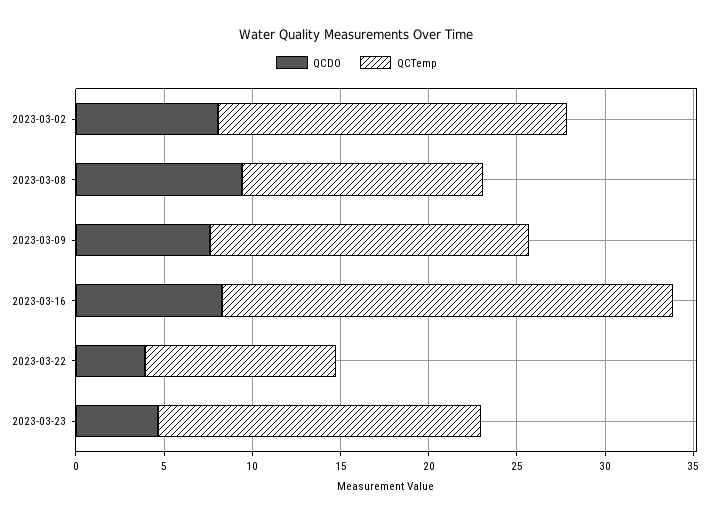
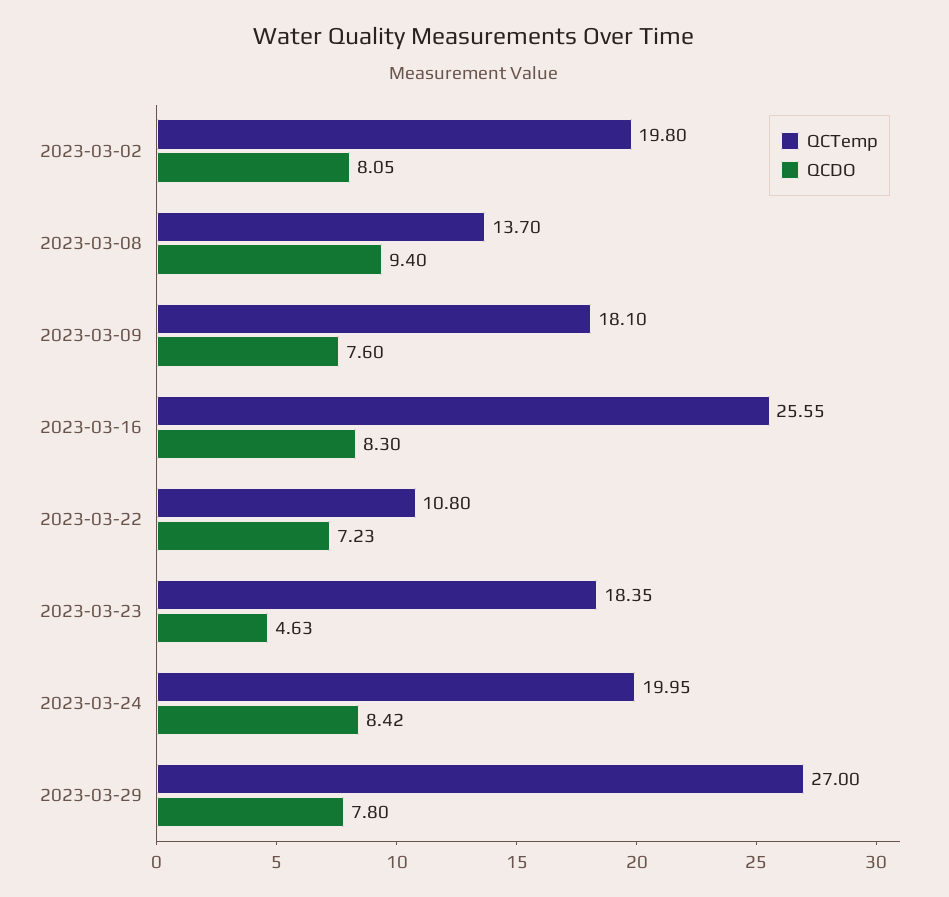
QCDO, 2023-03-22: 4 -> 7.23
QCTemp, 2023-03-24: none -> 19.95
QCDO, 2023-03-24: none -> 8.42
QCTemp, 2023-03-29: none -> 27
QCDO, 2023-03-29: none -> 7.8

